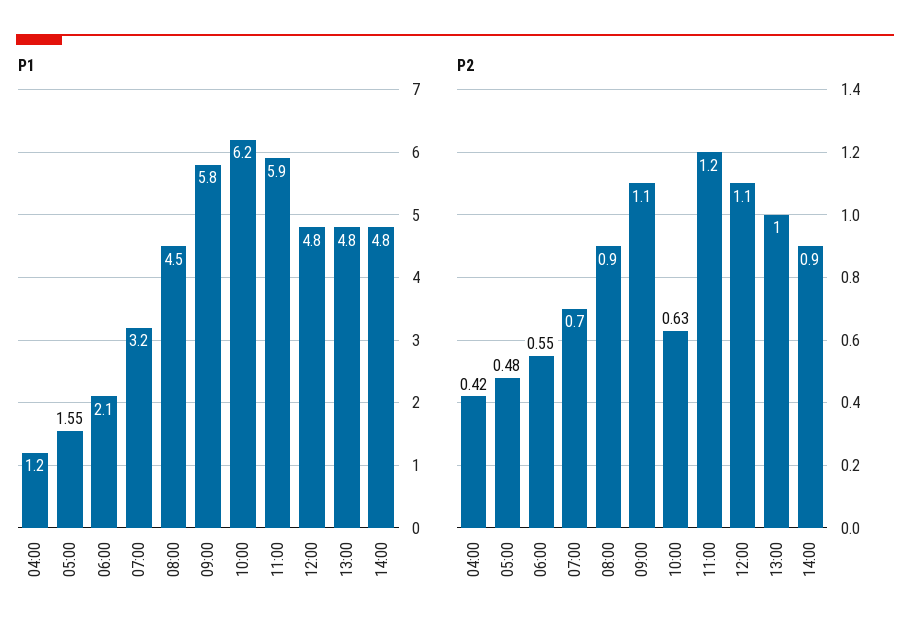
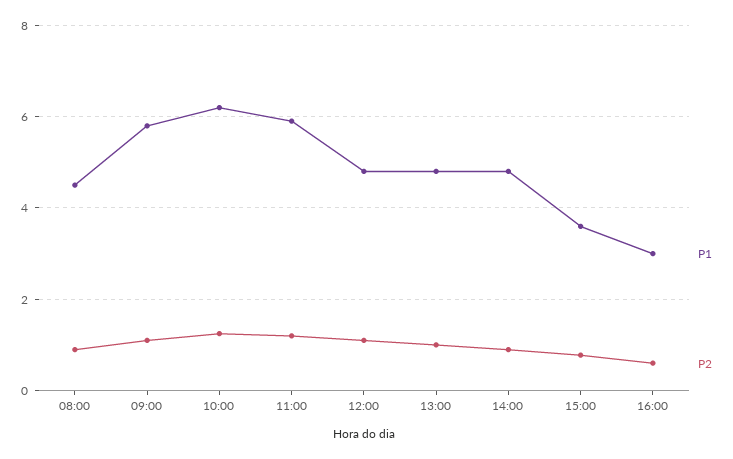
P1, 04:00: 1.2 -> none
P1, 05:00: 1.55 -> none
P1, 06:00: 2.1 -> none
P1, 07:00: 3.2 -> none
P2, 04:00: 0.42 -> none
P2, 05:00: 0.48 -> none
P2, 06:00: 0.55 -> none
P2, 07:00: 0.7 -> none
P2, 10:00: 0.63 -> 1.2
P1, 15:00: none -> 3.6
P2, 15:00: none -> 0.8
P1, 16:00: none -> 3
P2, 16:00: none -> 0.6

